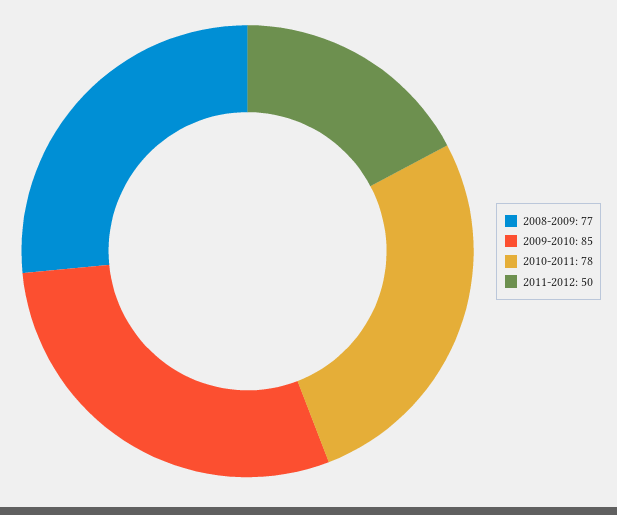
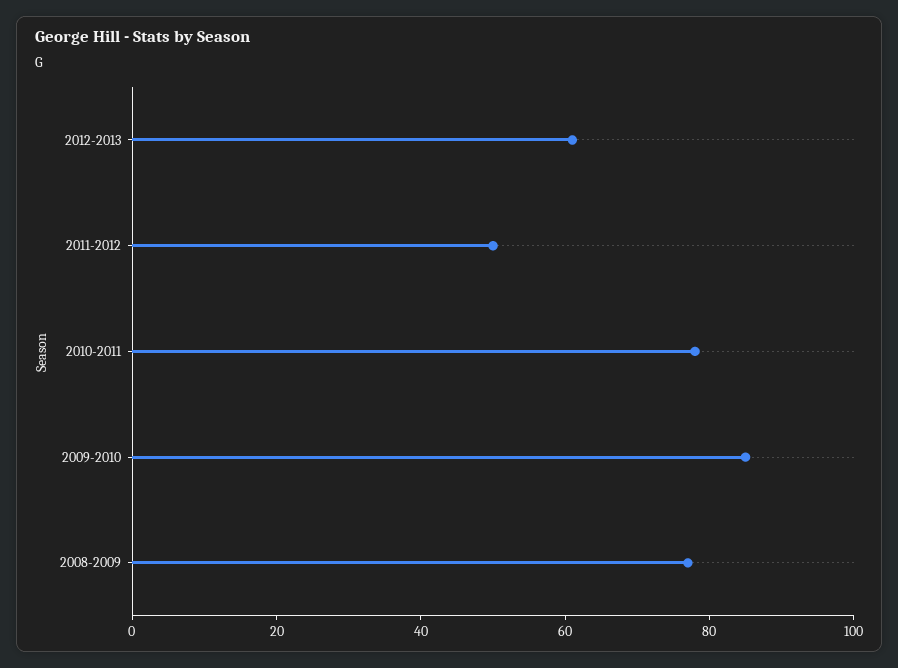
2012-2013: none -> 60

